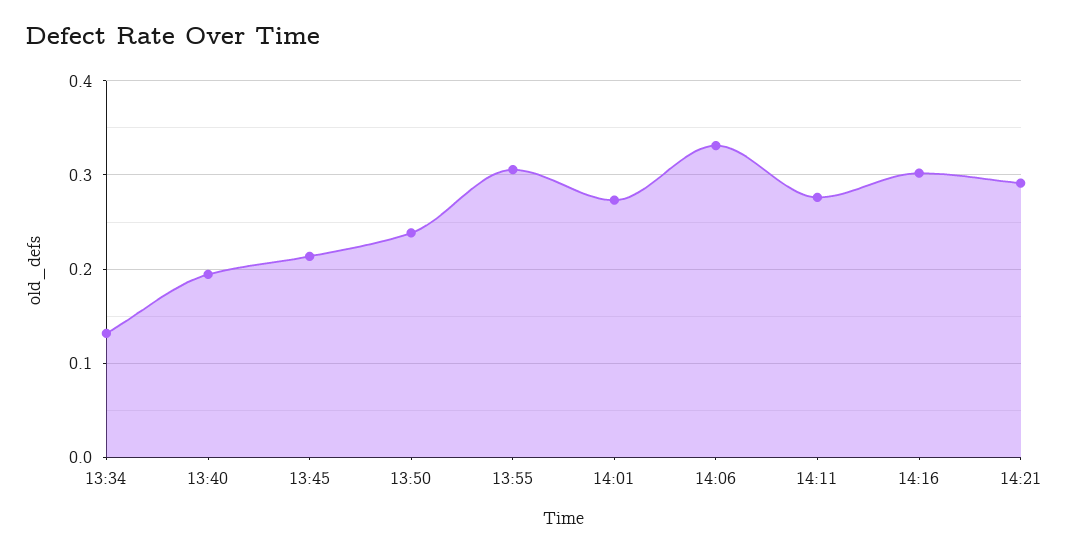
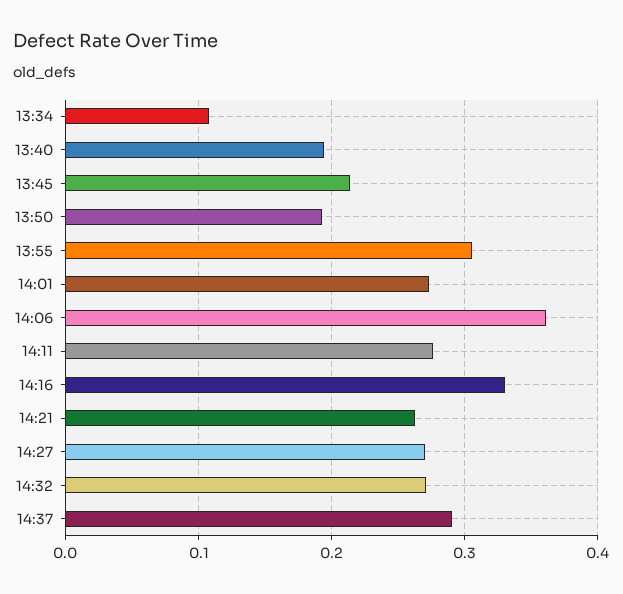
13:34: 0.13 -> 0.11
13:50: 0.24 -> 0.19
14:06: 0.33 -> 0.36
14:16: 0.3 -> 0.33
14:21: 0.29 -> 0.26
14:27: none -> 0.27
14:32: none -> 0.27
14:37: none -> 0.29

